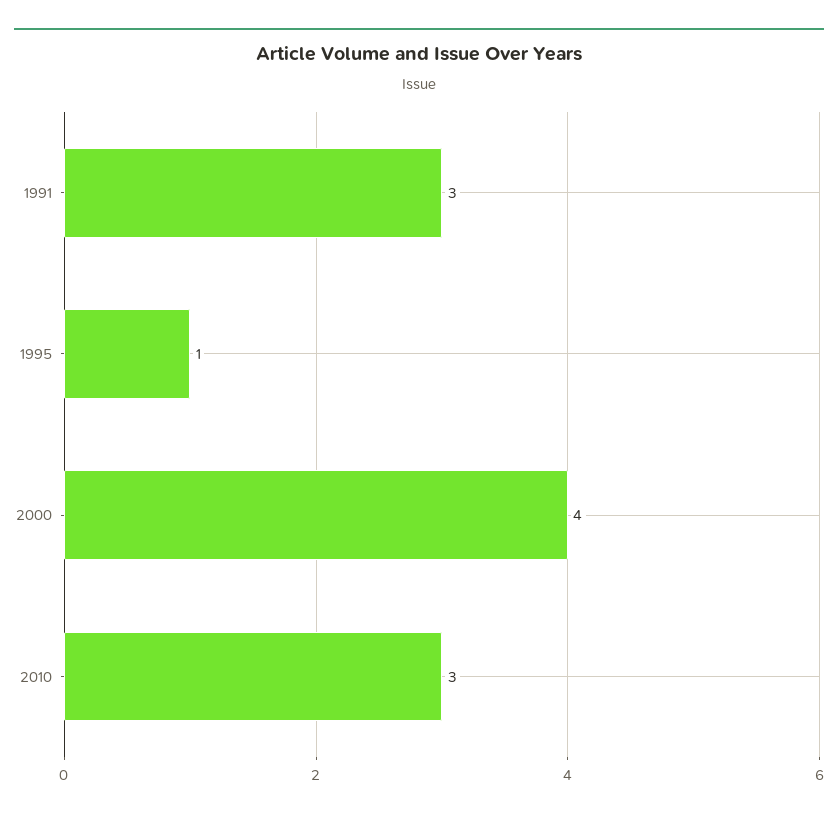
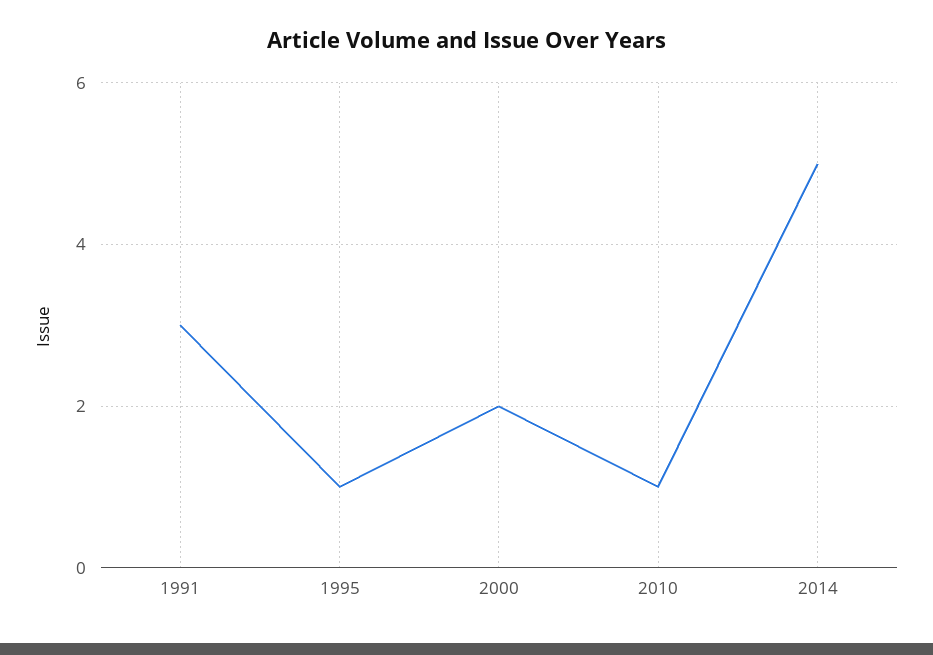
2000: 4 -> 2
2010: 3 -> 1
2014: none -> 5

